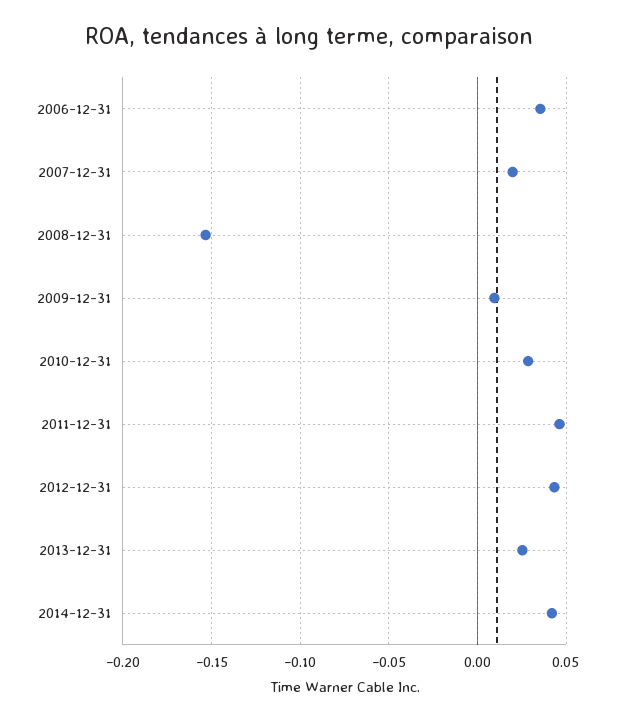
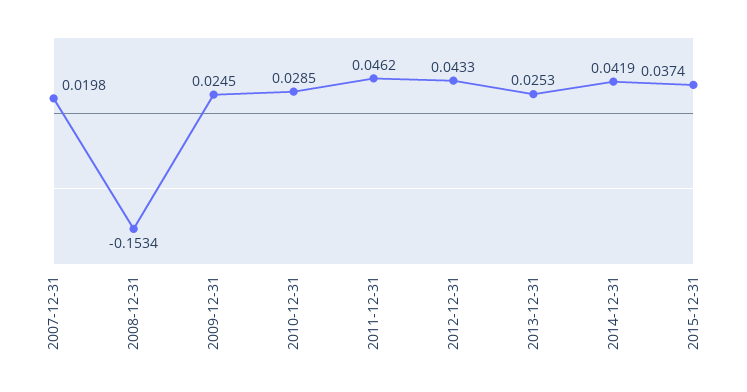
2006-12-31: 0.035 -> none
2009-12-31: 0.01 -> 0.0245
2015-12-31: none -> 0.0374

